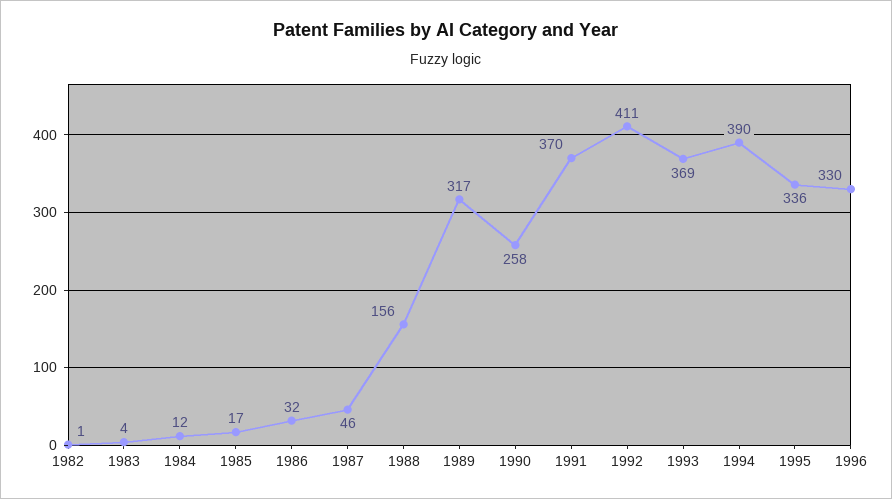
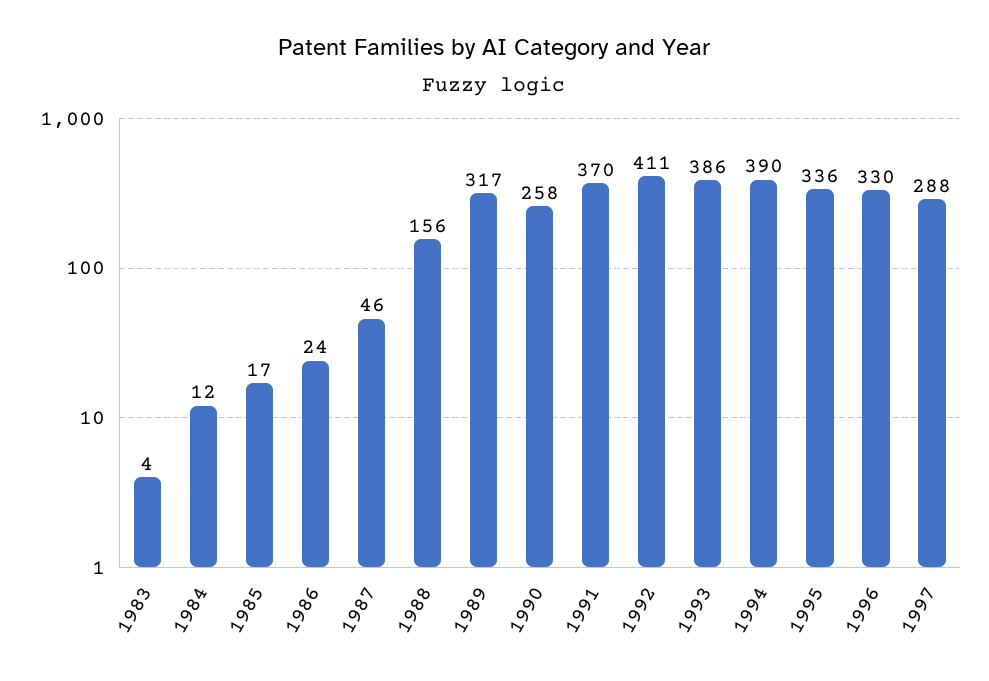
1982: 1 -> none
1986: 32 -> 24
1993: 369 -> 386
1997: none -> 288

